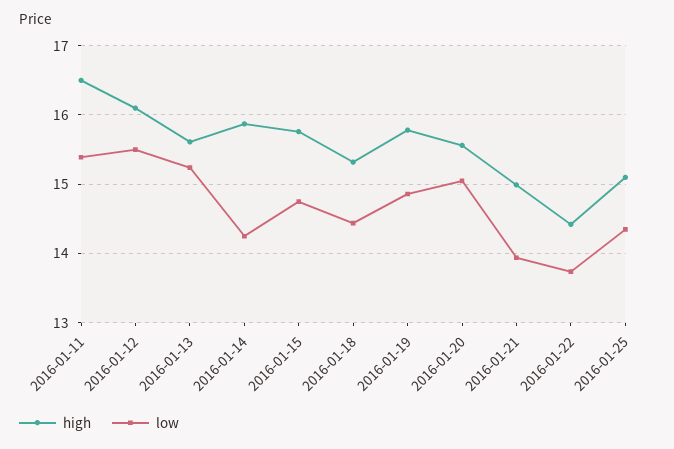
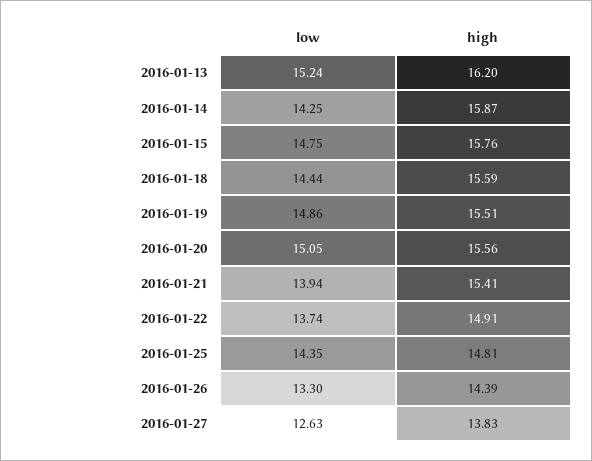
high, 2016-01-11: 16.5 -> none
low, 2016-01-11: 15.4 -> none
high, 2016-01-12: 16.1 -> none
low, 2016-01-12: 15.5 -> none
high, 2016-01-13: 15.6 -> 16.2
high, 2016-01-18: 15.3 -> 15.59
high, 2016-01-19: 15.8 -> 15.51
high, 2016-01-21: 15 -> 15.41
high, 2016-01-22: 14.4 -> 14.91
high, 2016-01-25: 15.1 -> 14.81
low, 2016-01-26: none -> 13.3
high, 2016-01-26: none -> 14.39
low, 2016-01-27: none -> 12.63
high, 2016-01-27: none -> 13.83

